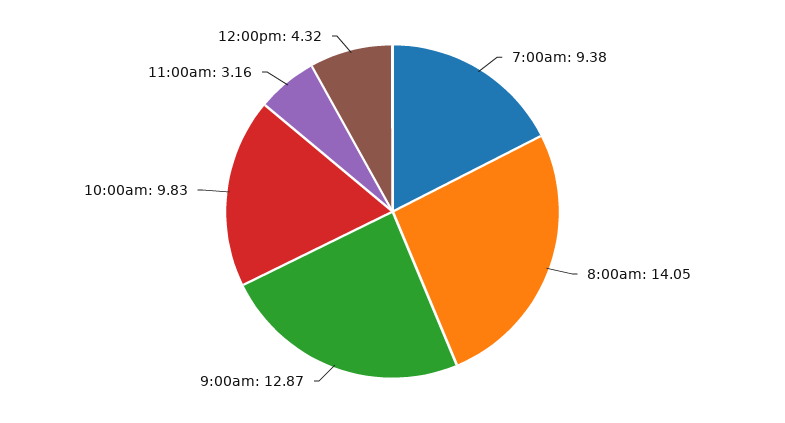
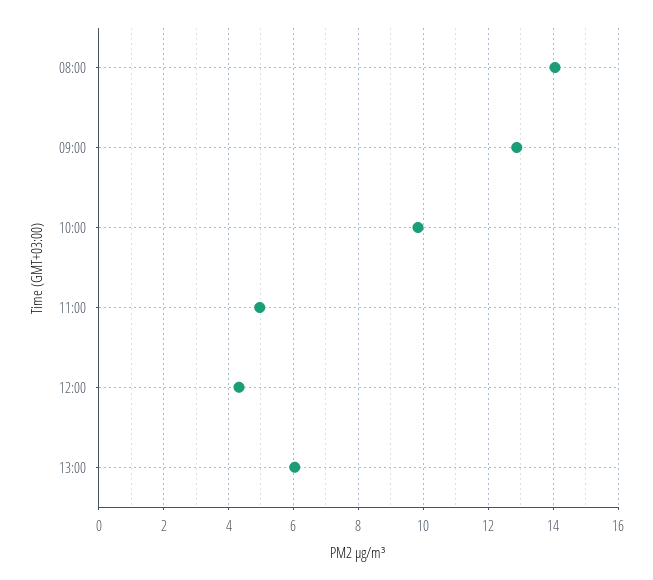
7:00am: 9.38 -> none
11:00am: 3.16 -> 5
13:00: none -> 6

